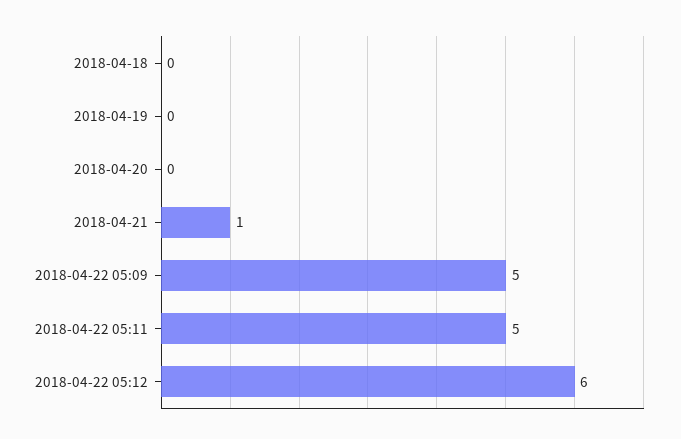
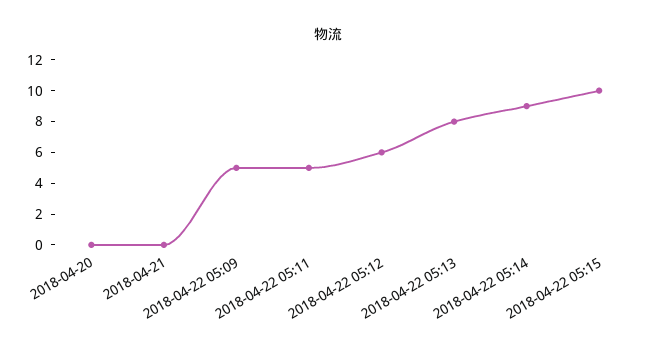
2018-04-18: 0 -> none
2018-04-19: 0 -> none
2018-04-21: 1 -> 0
2018-04-22 05:13: none -> 8
2018-04-22 05:14: none -> 9
2018-04-22 05:15: none -> 10

